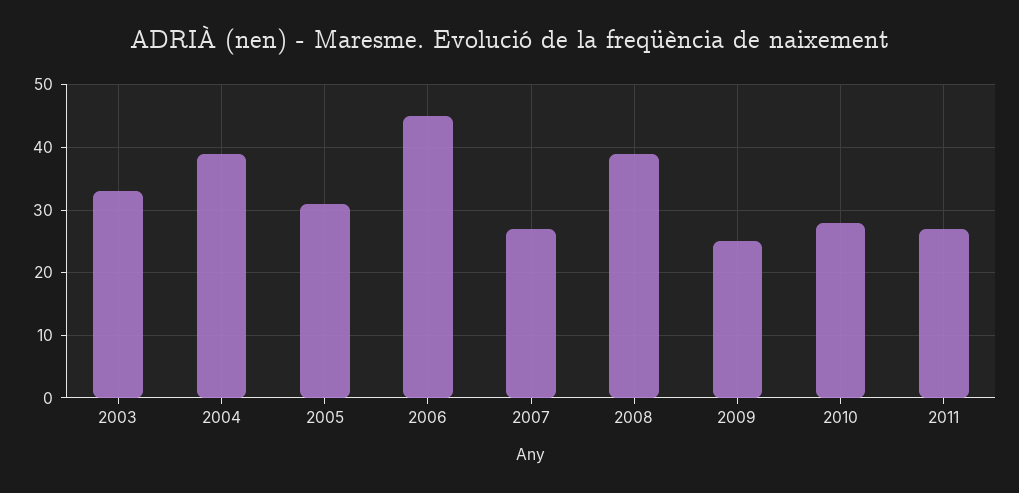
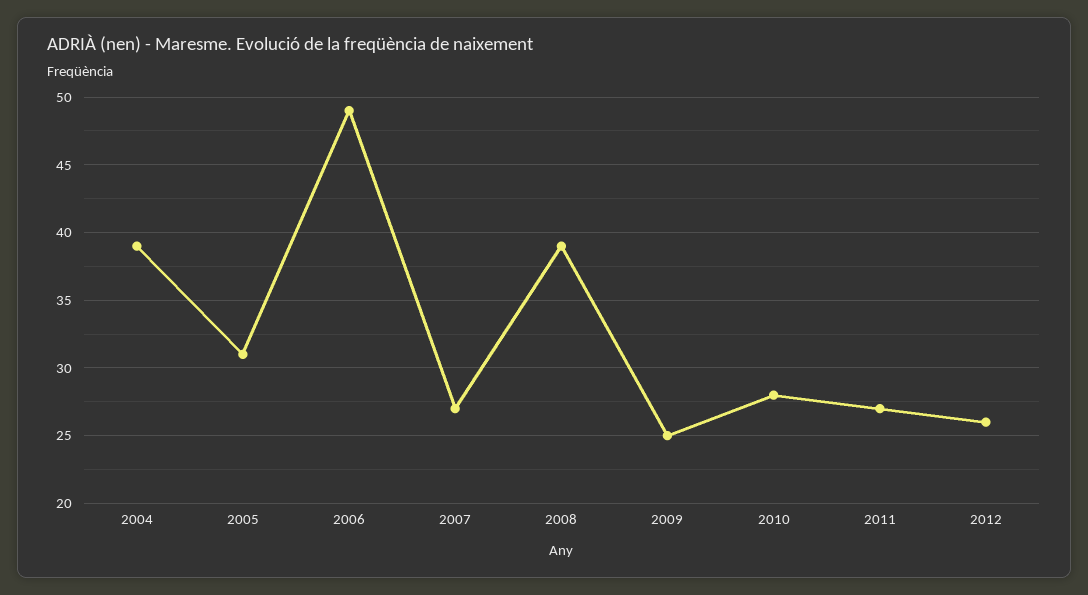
2003: 33 -> none
2006: 45 -> 49
2012: none -> 26

